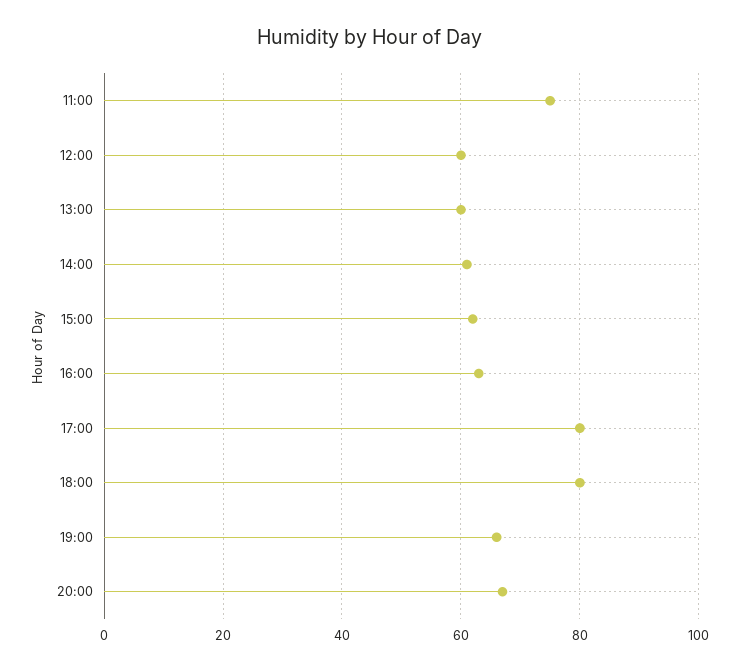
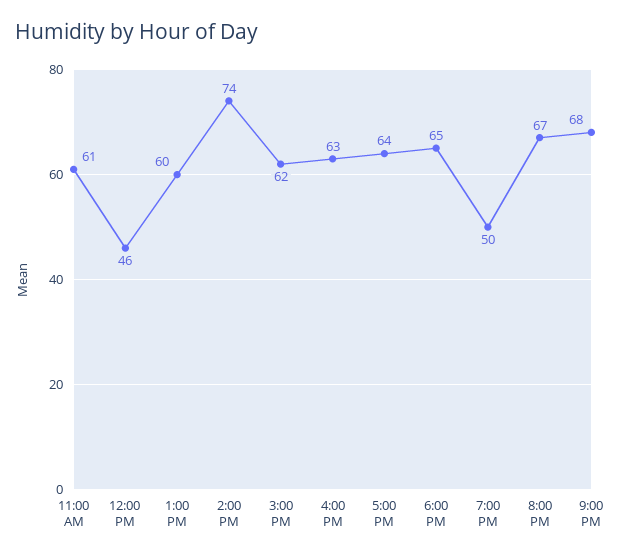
11:00: 75 -> 61
12:00: 60 -> 46
14:00: 60 -> 74
17:00: 80 -> 64
18:00: 80 -> 65
19:00: 65 -> 50
9:00 PM: none -> 68

